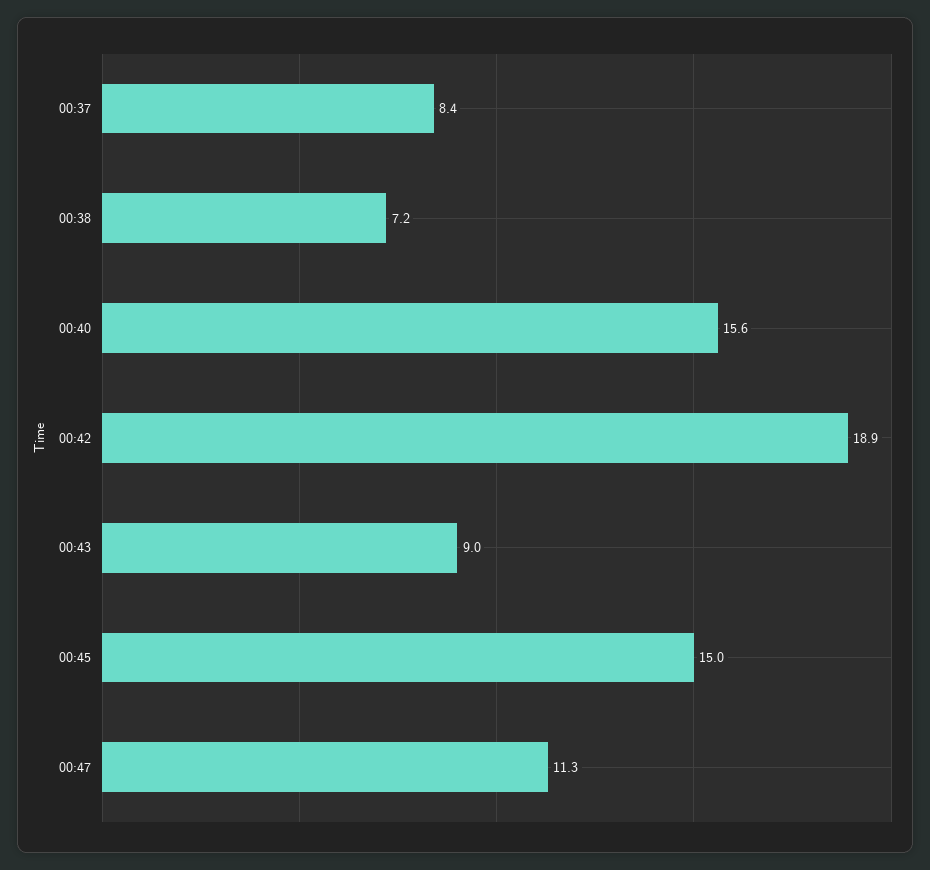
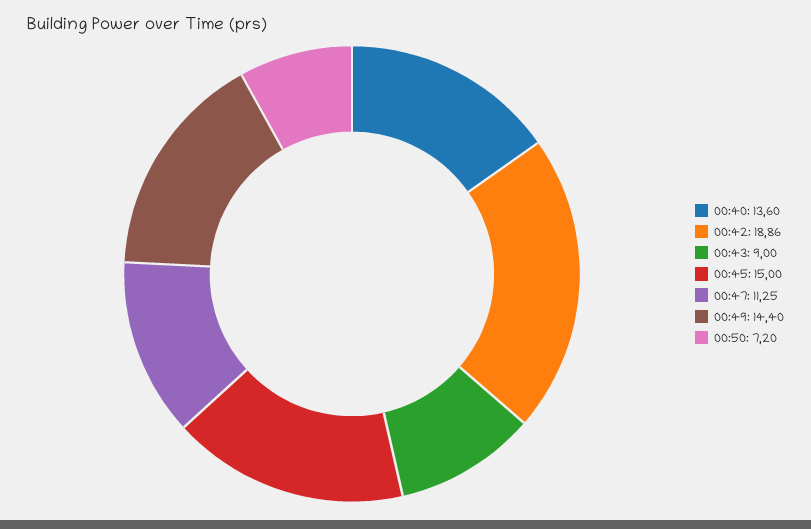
00:37: 8.4 -> none
00:38: 7.2 -> none
00:40: 15.6 -> 13.6
00:49: none -> 14.4
00:50: none -> 7.2

